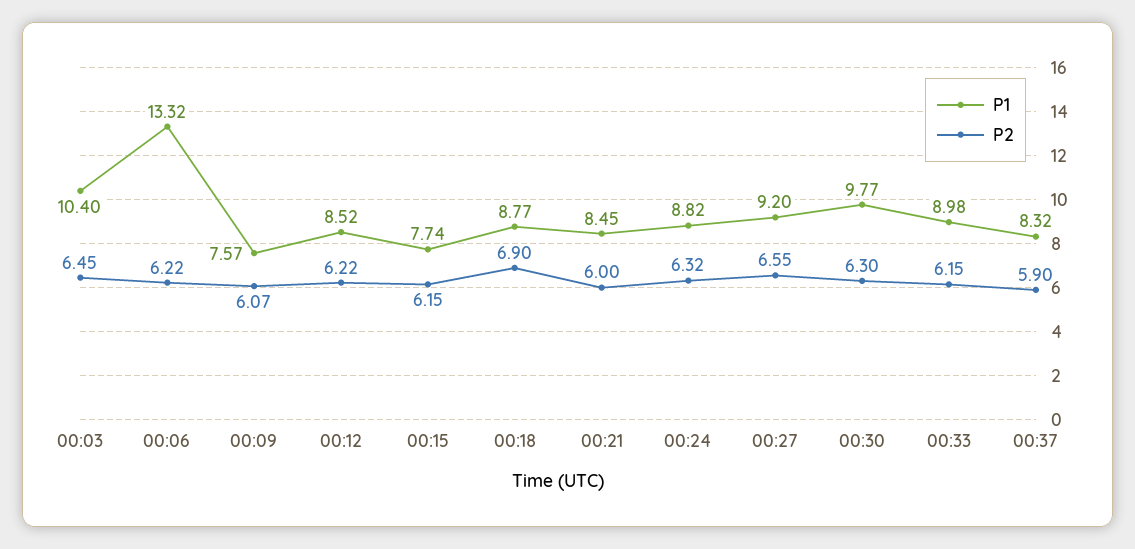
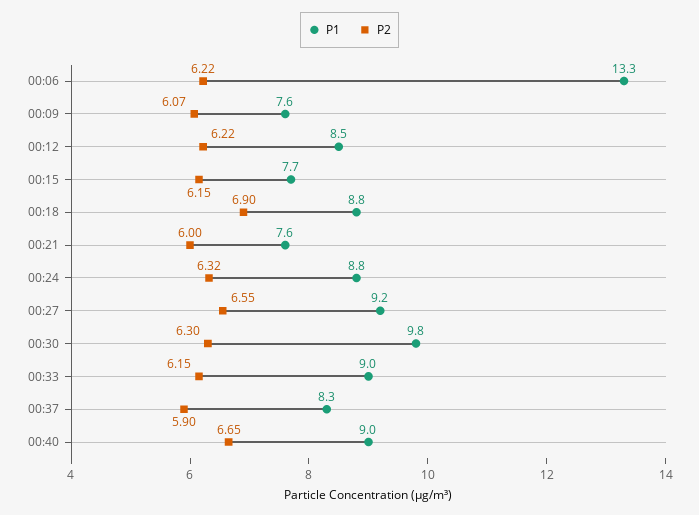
P1, 00:03: 10.4 -> none
P2, 00:03: 6.45 -> none
P1, 00:21: 8.45 -> 7.6
P1, 00:40: none -> 9
P2, 00:40: none -> 6.65

